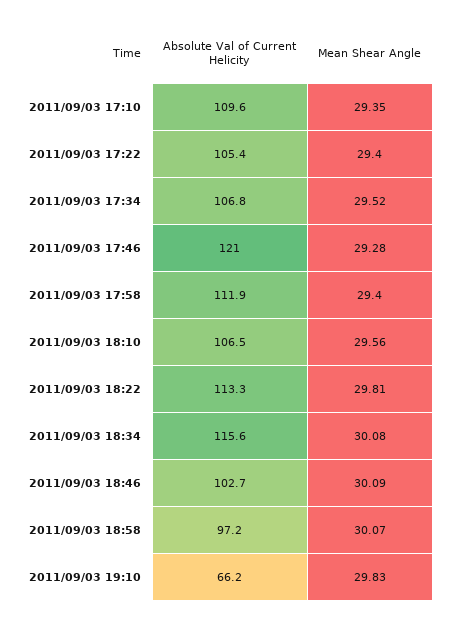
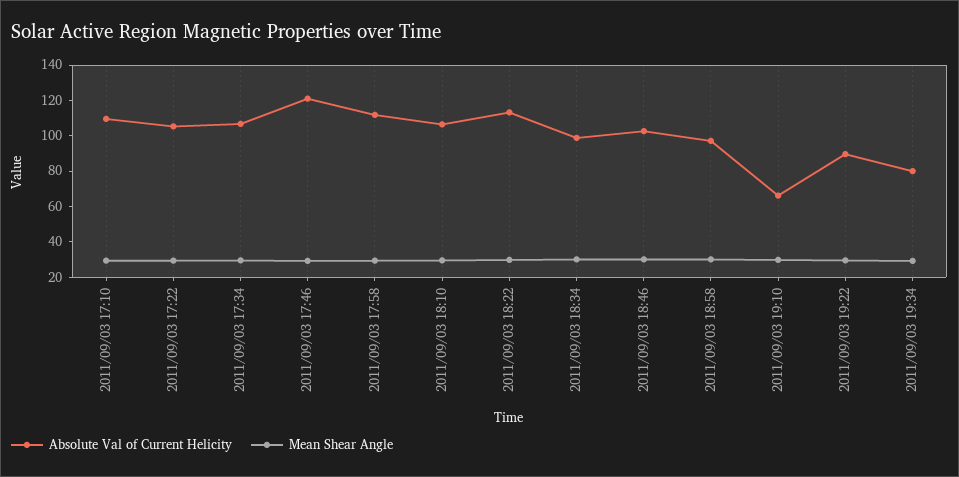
Absolute Val of Current Helicity, 2011/09/03 18:34: 115.6 -> 100
Absolute Val of Current Helicity, 2011/09/03 19:22: none -> 90
Mean Shear Angle, 2011/09/03 19:22: none -> 30
Absolute Val of Current Helicity, 2011/09/03 19:34: none -> 80
Mean Shear Angle, 2011/09/03 19:34: none -> 30

